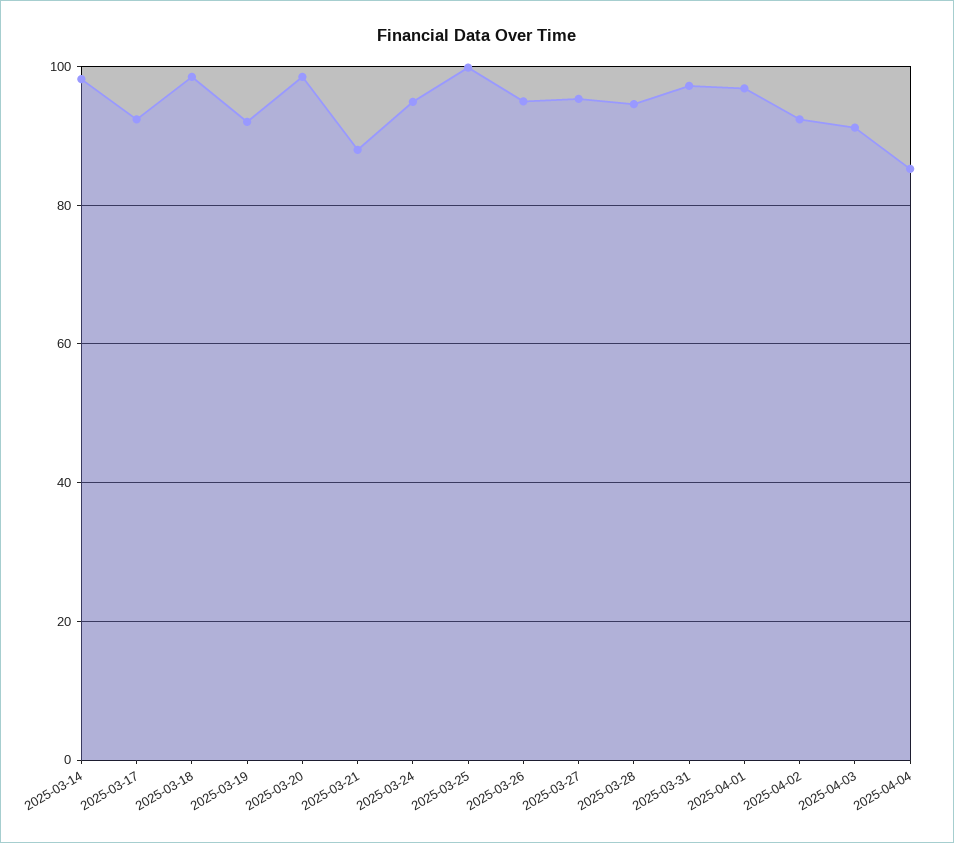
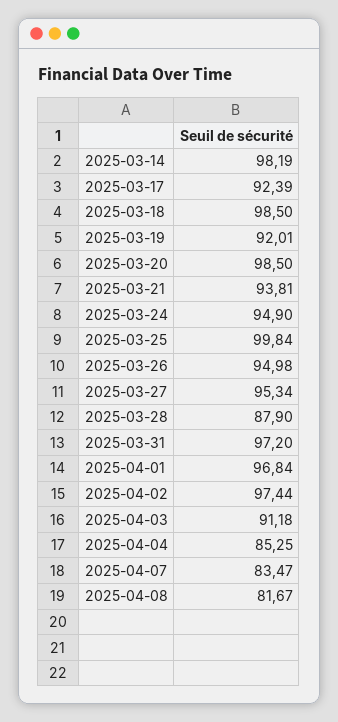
2025-03-21: 88 -> 93.81
2025-03-28: 94 -> 87.9
2025-04-02: 92 -> 97.44
2025-04-07: none -> 83.47
2025-04-08: none -> 81.67

